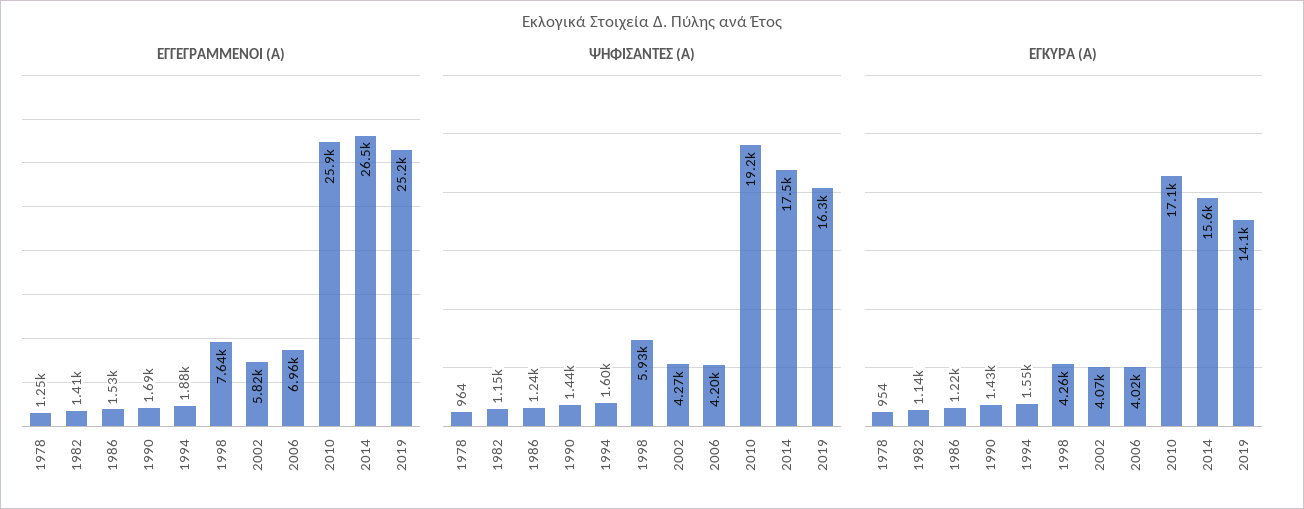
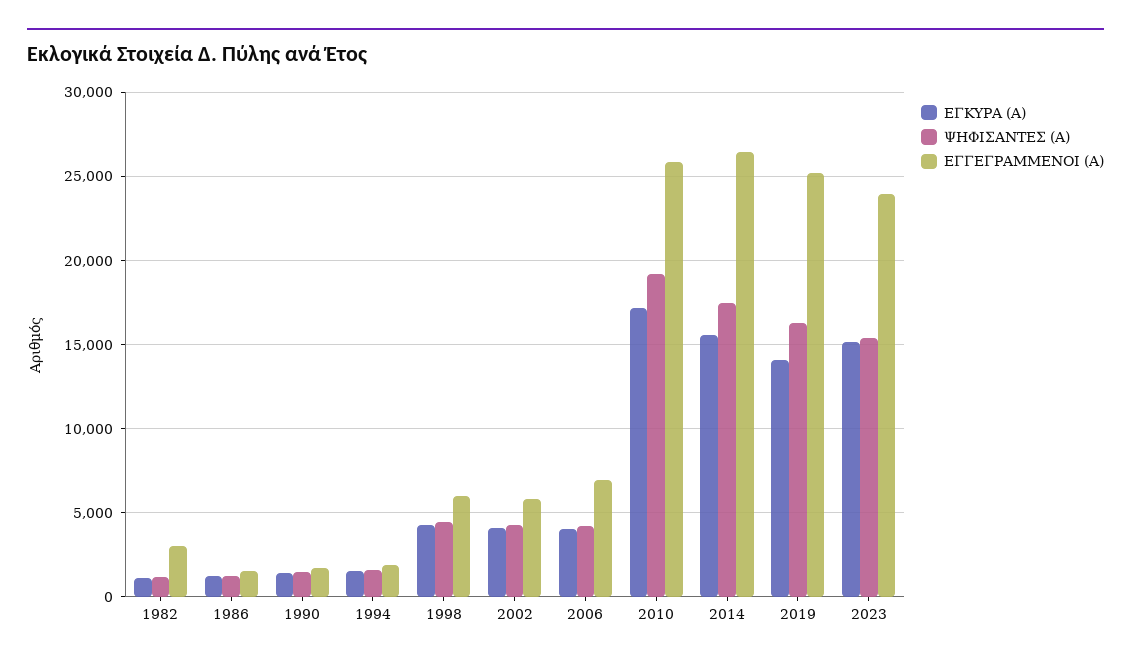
ΕΓΓΕΓΡΑΜΜΕΝΟΙ (Α), 1978: 1250 -> none
ΕΓΓΕΓΡΑΜΜΕΝΟΙ (Α), 1982: 1410 -> 3000
ΕΓΓΕΓΡΑΜΜΕΝΟΙ (Α), 1998: 7640 -> 6000
ΨΗΦΙΣΑΝΤΕΣ (Α), 1978: 964 -> none
ΨΗΦΙΣΑΝΤΕΣ (Α), 1998: 5930 -> 4500
ΕΓΚΥΡΑ (Α), 1978: 954 -> none
ΕΓΚΥΡΑ (Α), 2023: none -> 15000
ΨΗΦΙΣΑΝΤΕΣ (Α), 2023: none -> 15500
ΕΓΓΕΓΡΑΜΜΕΝΟΙ (Α), 2023: none -> 24000

